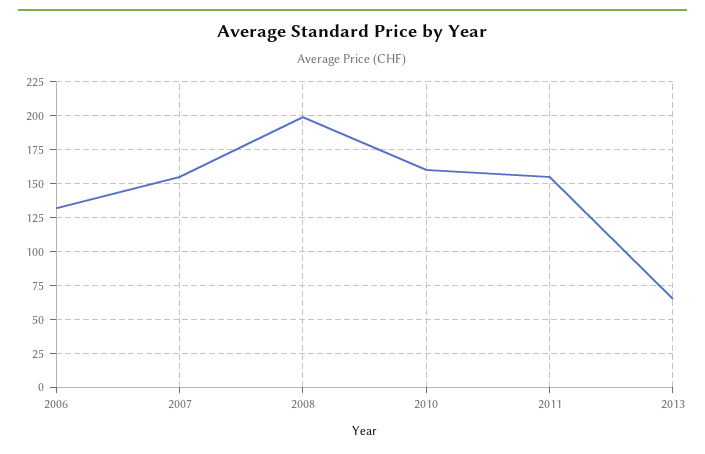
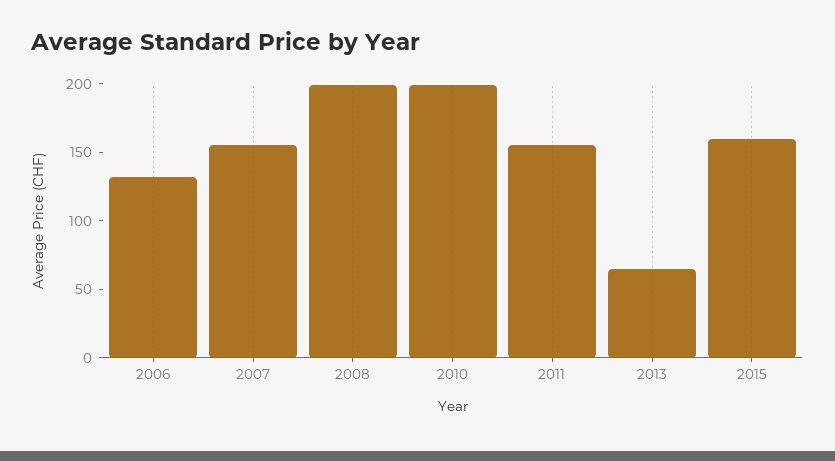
2010: 160 -> 200
2015: none -> 160

